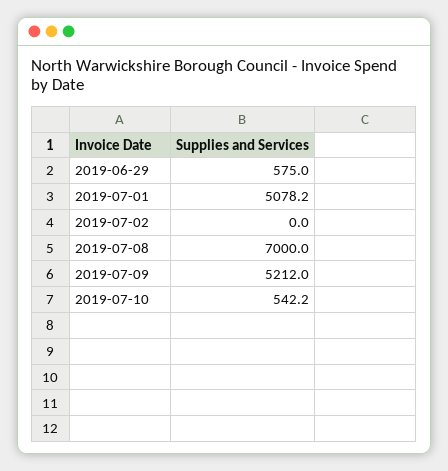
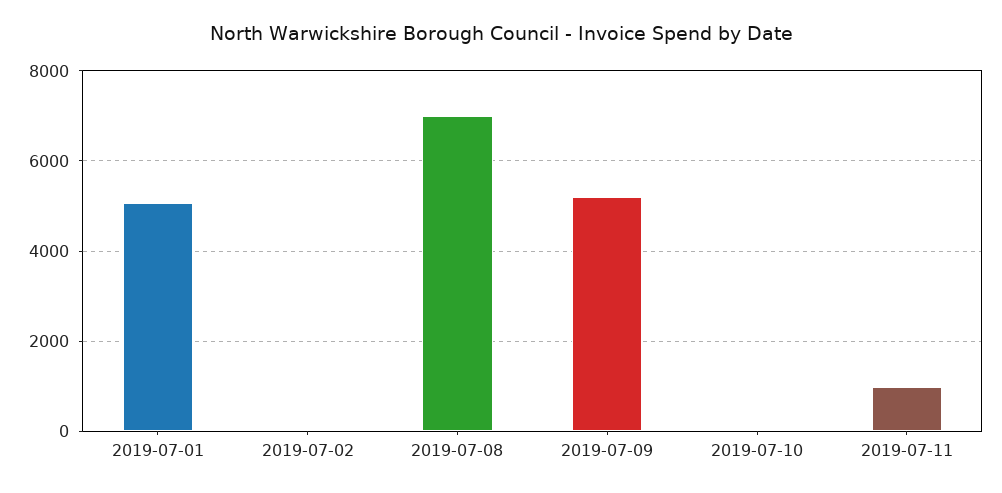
2019-06-29: 575 -> none
2019-07-10: 542.2 -> 0
2019-07-11: none -> 1000

